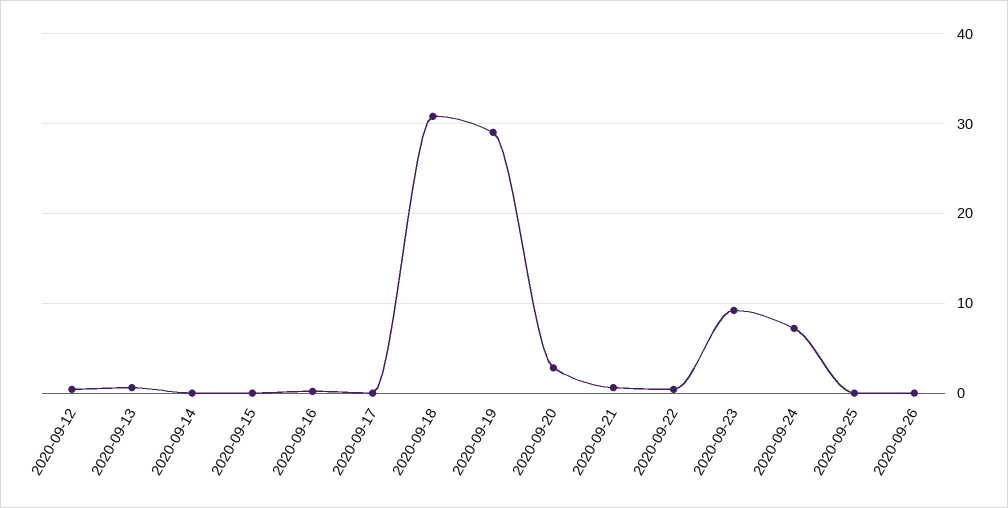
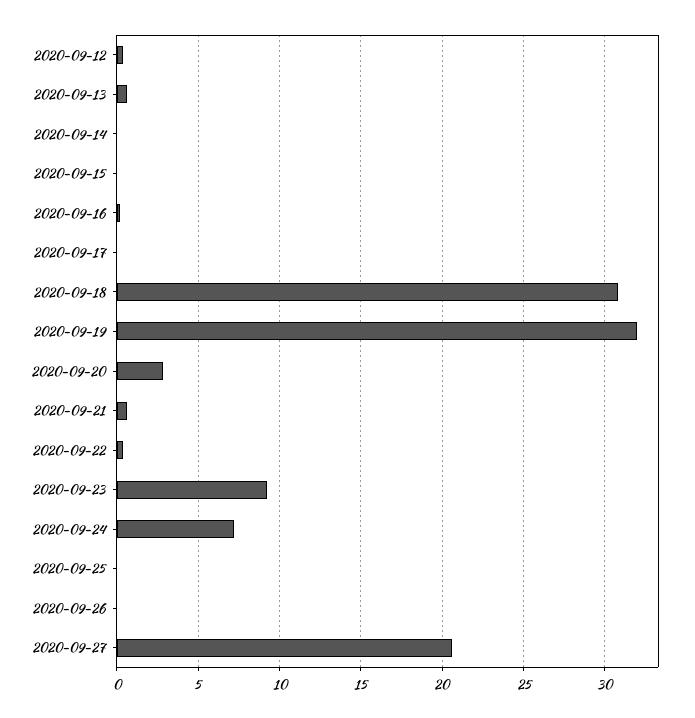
2020-09-19: 29 -> 32
2020-09-27: none -> 20.5

